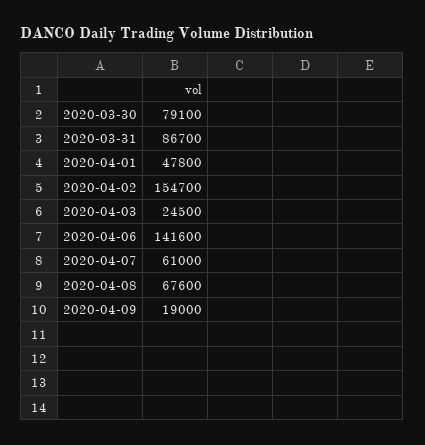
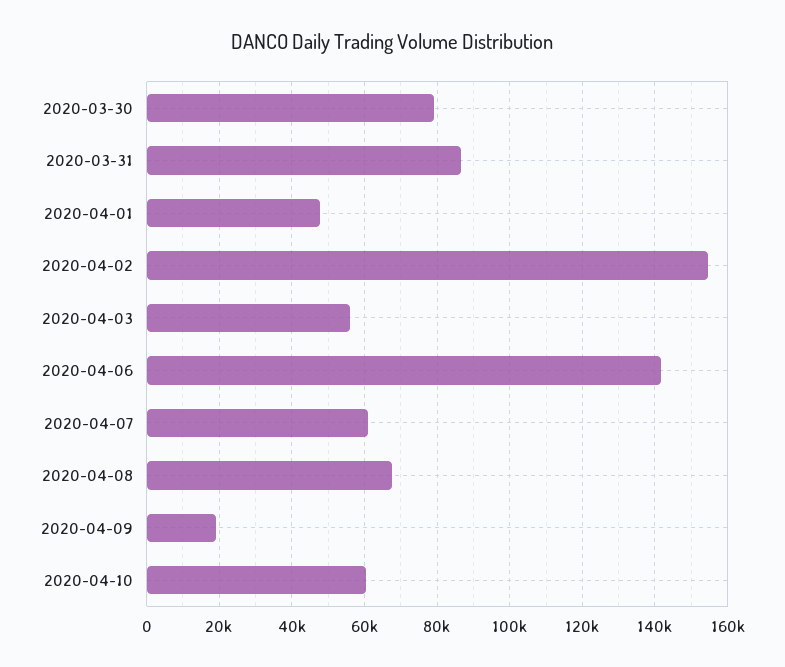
2020-04-03: 24500 -> 56000
2020-04-10: none -> 60000

